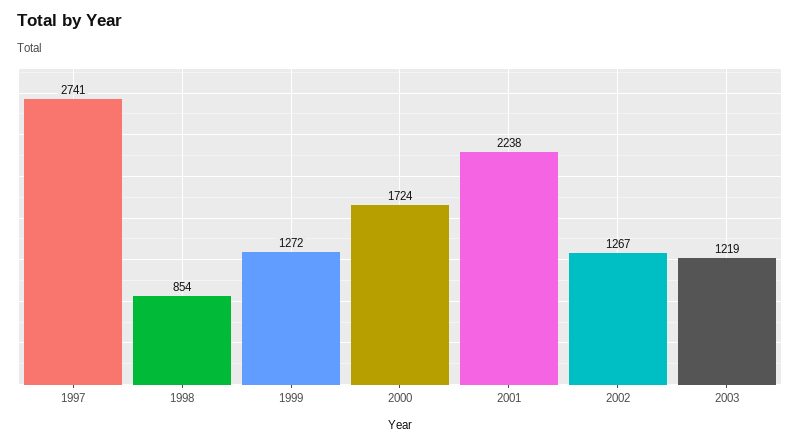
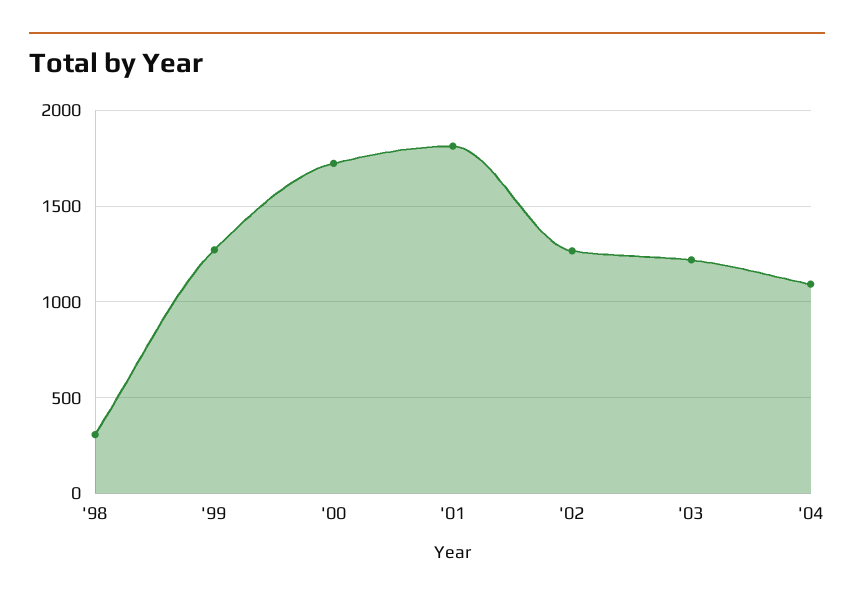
1997: 2741 -> none
1998: 854 -> 300
2001: 2238 -> 1800
'04: none -> 1100

